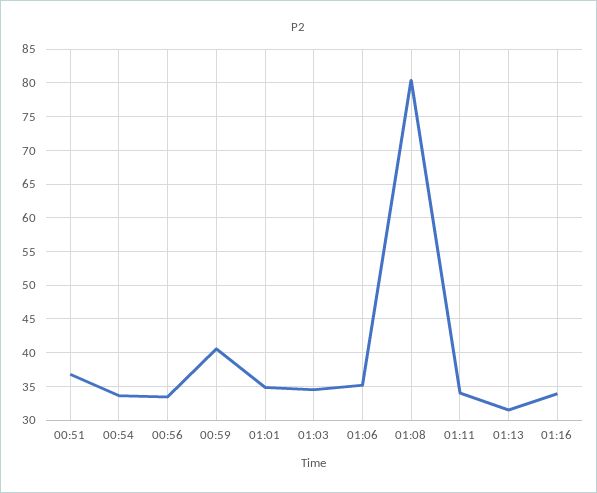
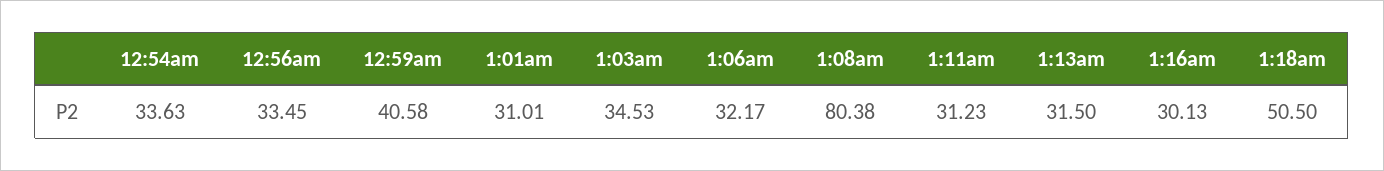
00:51: 37 -> none
01:01: 35 -> 31.01
01:06: 35 -> 32.17
01:11: 34 -> 31.23
01:16: 34 -> 30.13
1:18am: none -> 50.5

